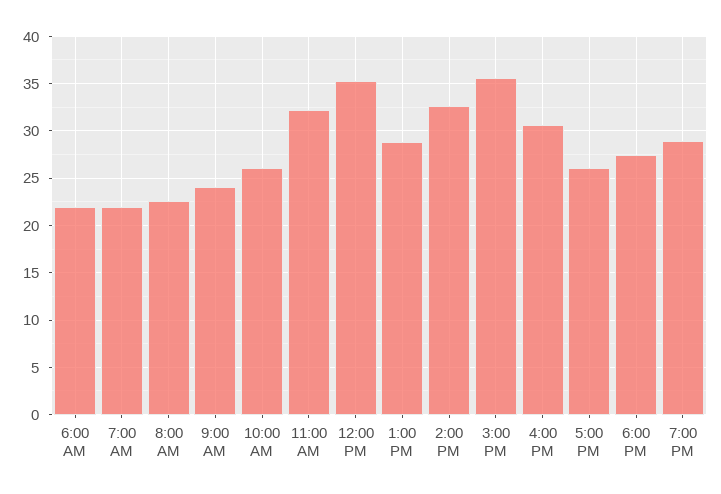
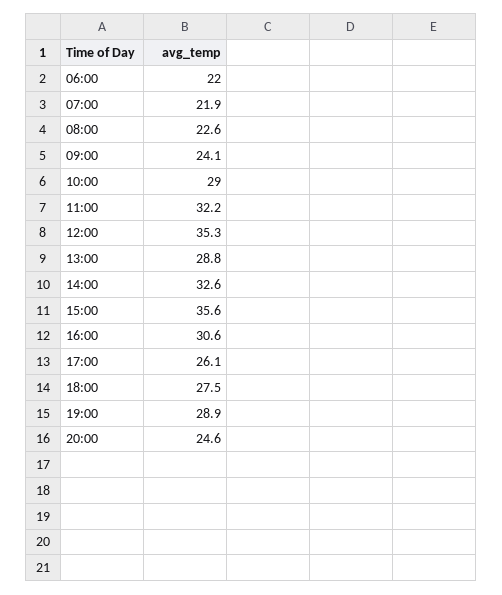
10:00 AM: 26 -> 29
20:00: none -> 24.6

